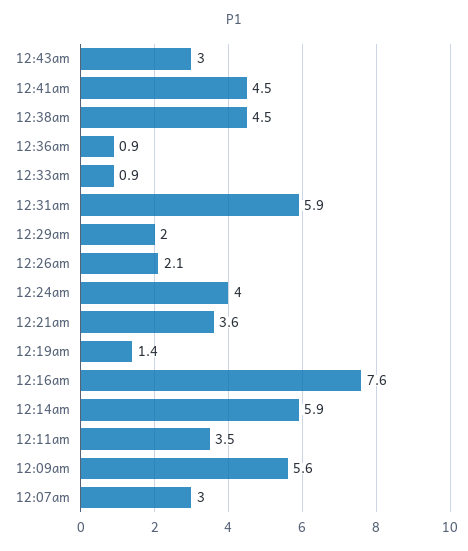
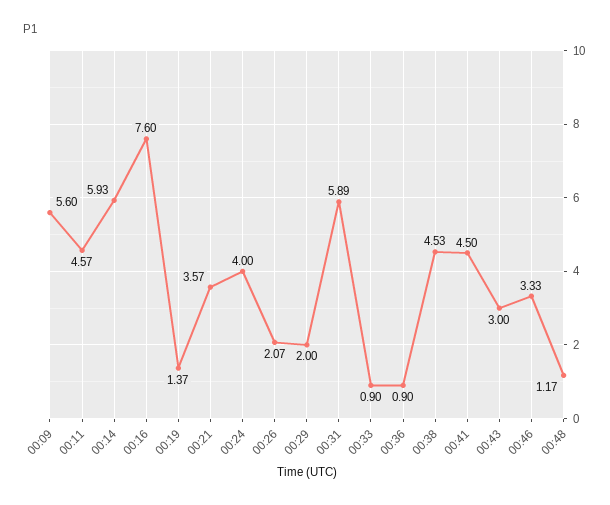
12:11am: 3.5 -> 4.57
12:07am: 3 -> none
00:46: none -> 3.33
00:48: none -> 1.17

